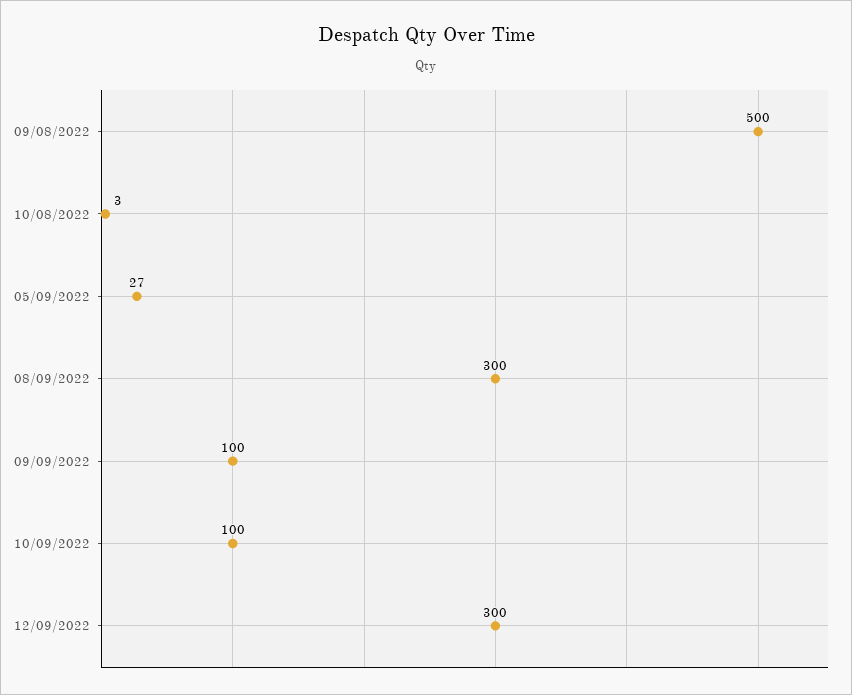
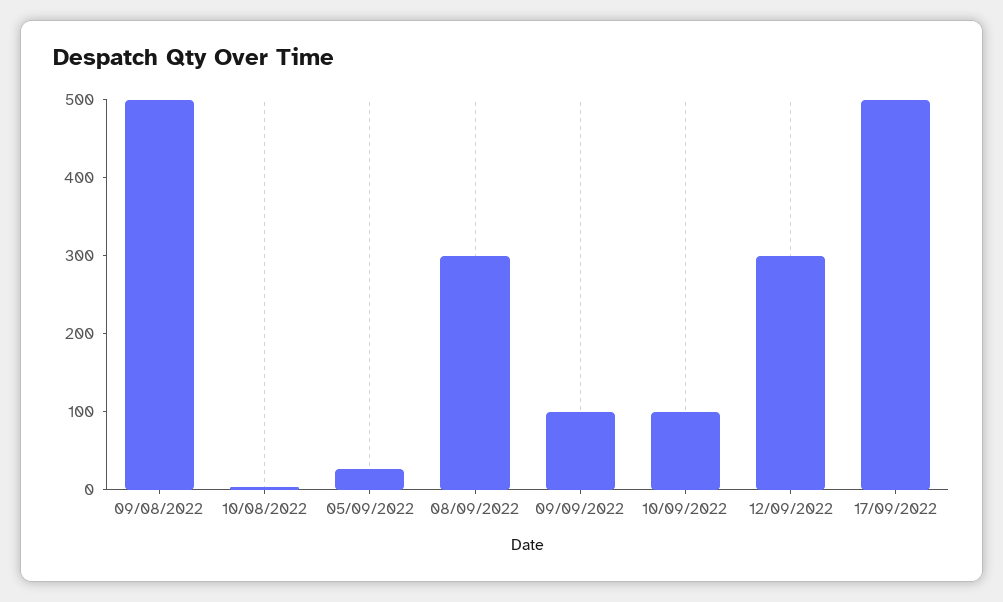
17/09/2022: none -> 500

